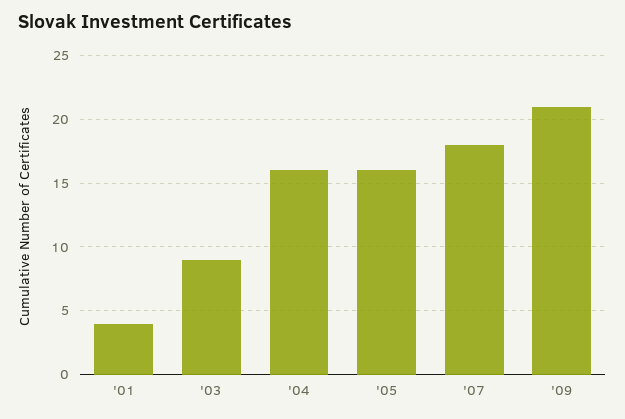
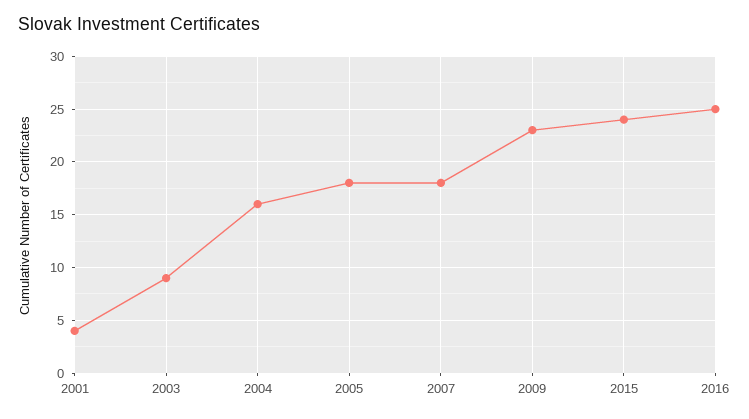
'05: 16 -> 18
'09: 21 -> 23
2015: none -> 24
2016: none -> 25

